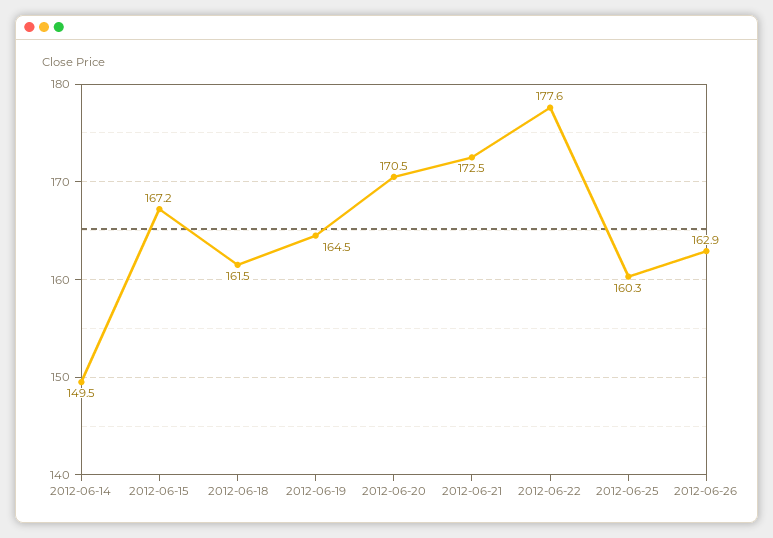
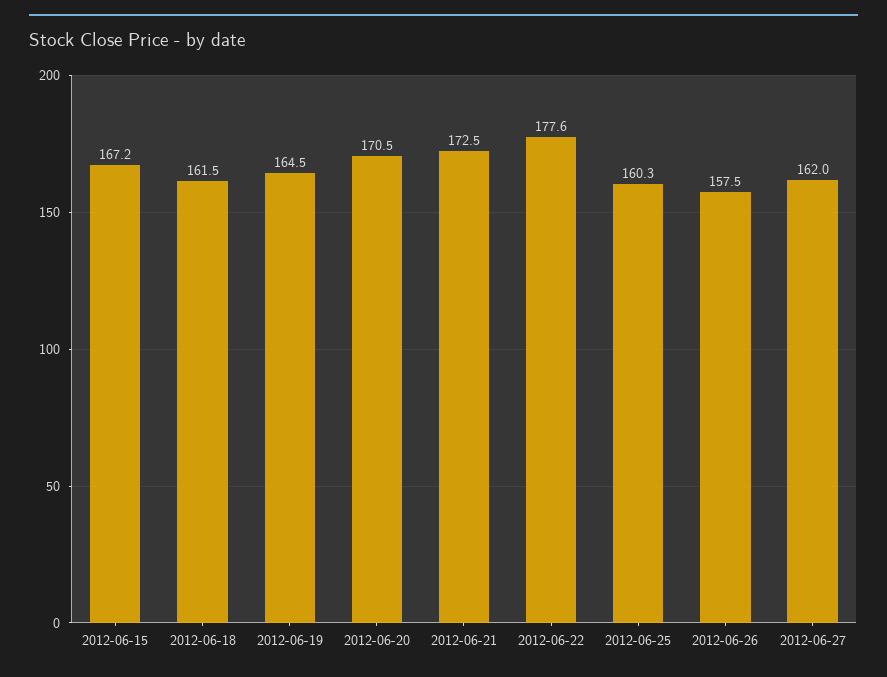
2012-06-14: 149.5 -> none
2012-06-26: 162.9 -> 157.5
2012-06-27: none -> 162

